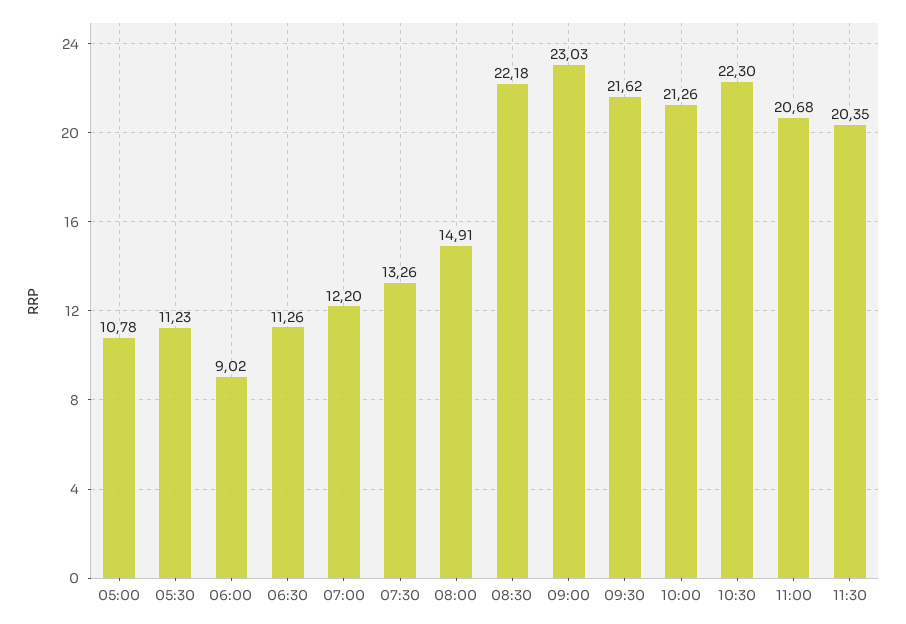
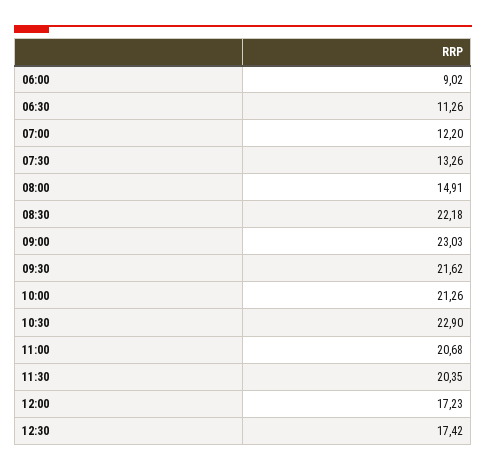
05:00: 10.78 -> none
05:30: 11.23 -> none
10:30: 22.3 -> 22.9
12:00: none -> 17.23
12:30: none -> 17.42

